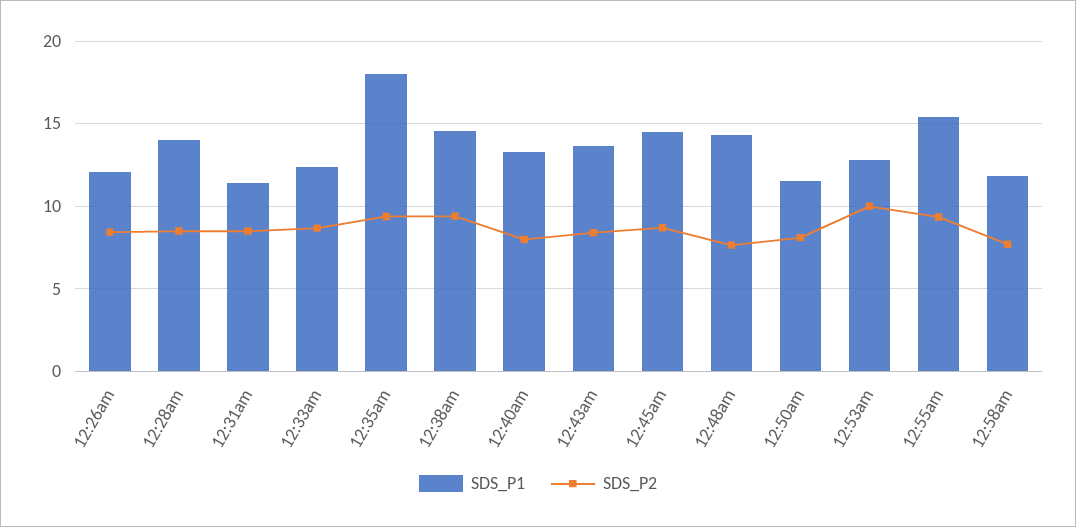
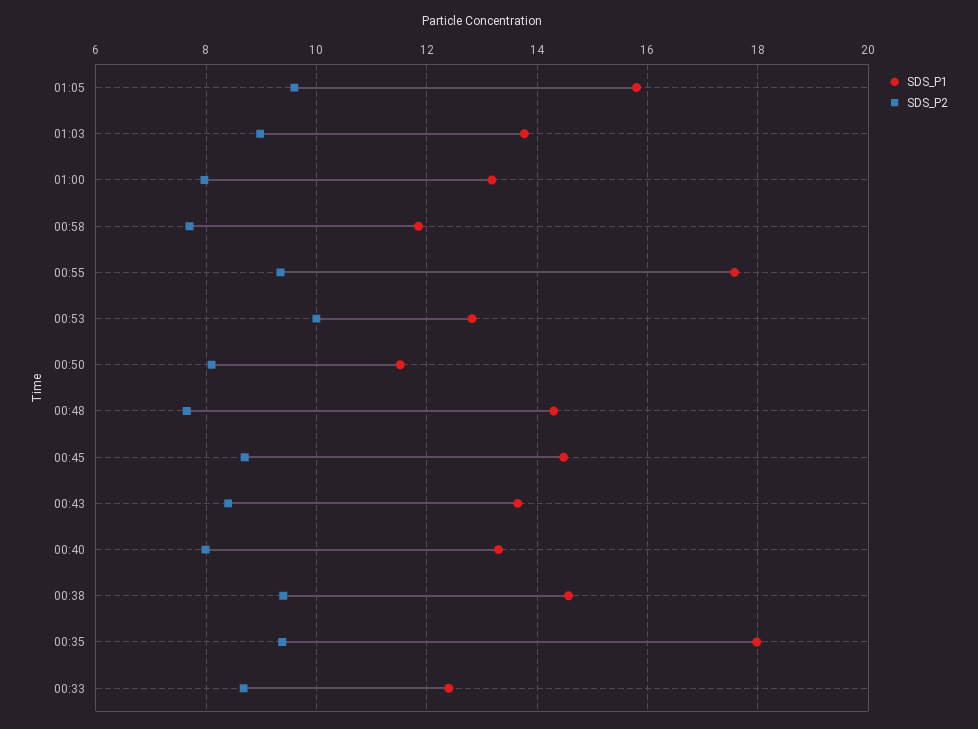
SDS_P1, 12:26am: 12 -> none
SDS_P2, 12:26am: 8.5 -> none
SDS_P1, 12:28am: 14 -> none
SDS_P2, 12:28am: 8.5 -> none
SDS_P1, 12:31am: 11.5 -> none
SDS_P2, 12:31am: 8.5 -> none
SDS_P1, 12:55am: 15.5 -> 17.6
SDS_P1, 01:05: none -> 15.8
SDS_P2, 01:05: none -> 9.6
SDS_P1, 01:03: none -> 13.8
SDS_P2, 01:03: none -> 9
SDS_P1, 01:00: none -> 13.2
SDS_P2, 01:00: none -> 8

